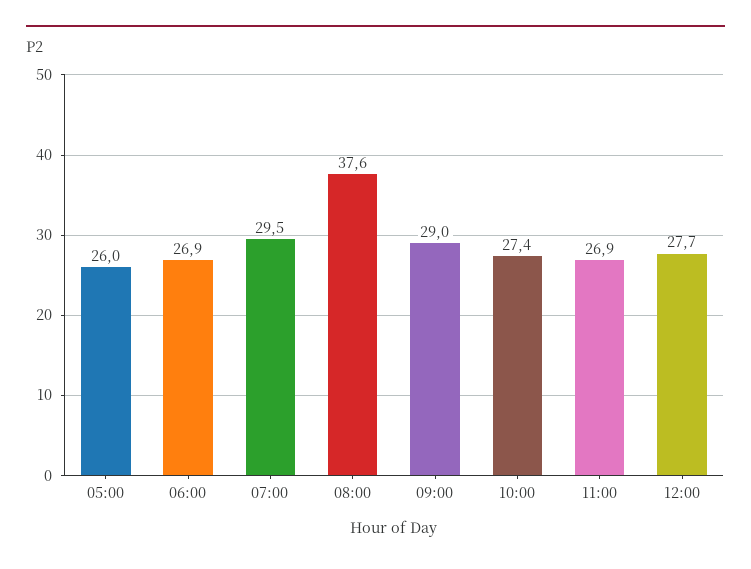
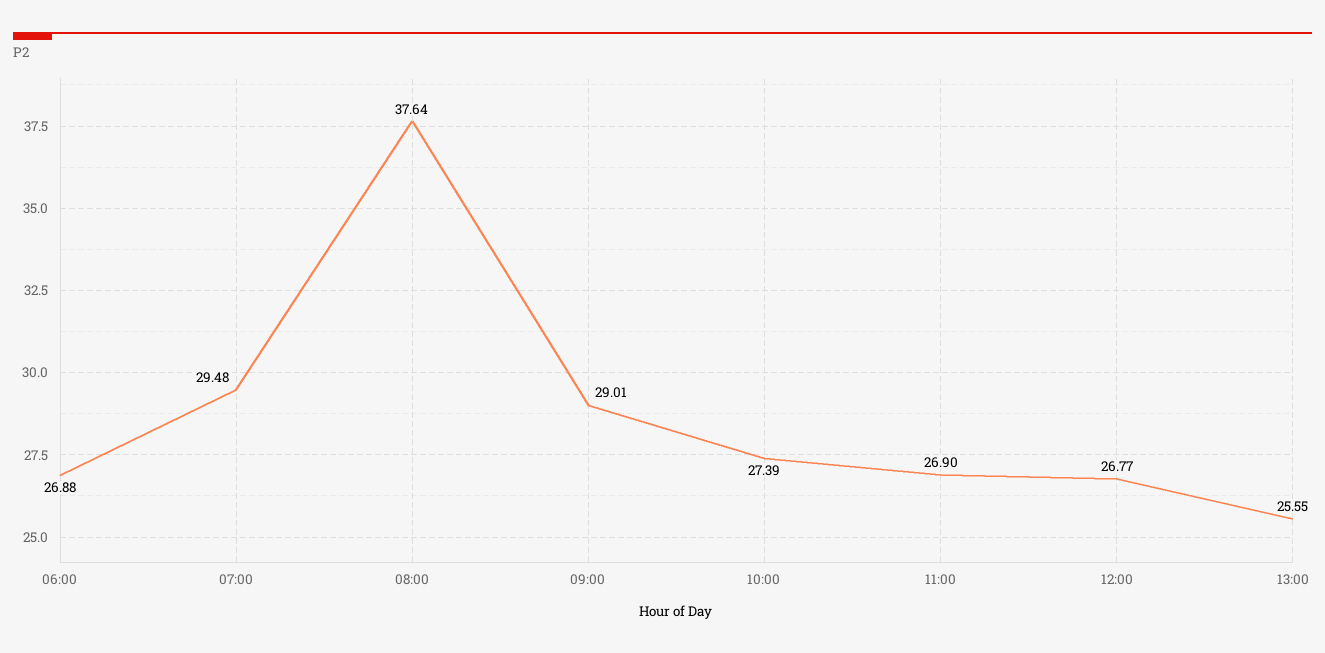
05:00: 26 -> none
12:00: 27.7 -> 26.77
13:00: none -> 25.55

